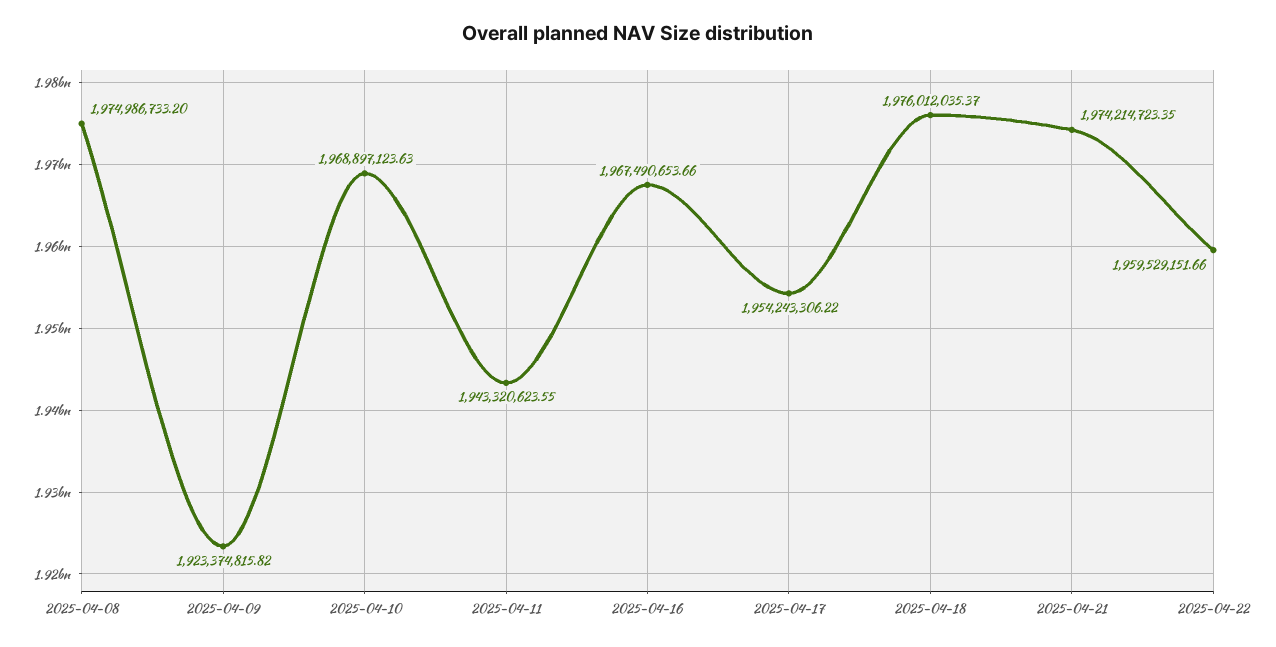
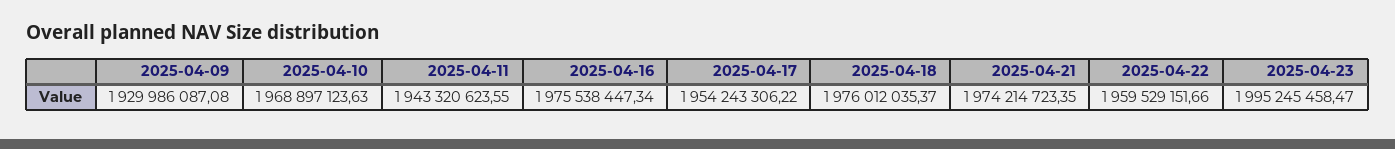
2025-04-08: 1974986733.2 -> none
2025-04-09: 1923374815.82 -> 1929986087.08
2025-04-16: 1967490653.66 -> 1975538447.34
2025-04-23: none -> 1995245458.47

